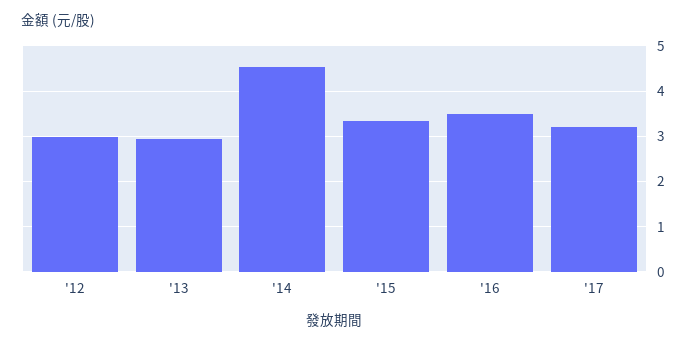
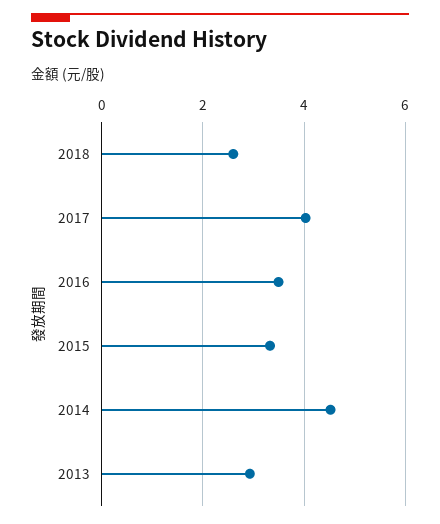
'12: 3 -> none
'17: 3.2 -> 4
2018: none -> 2.6

